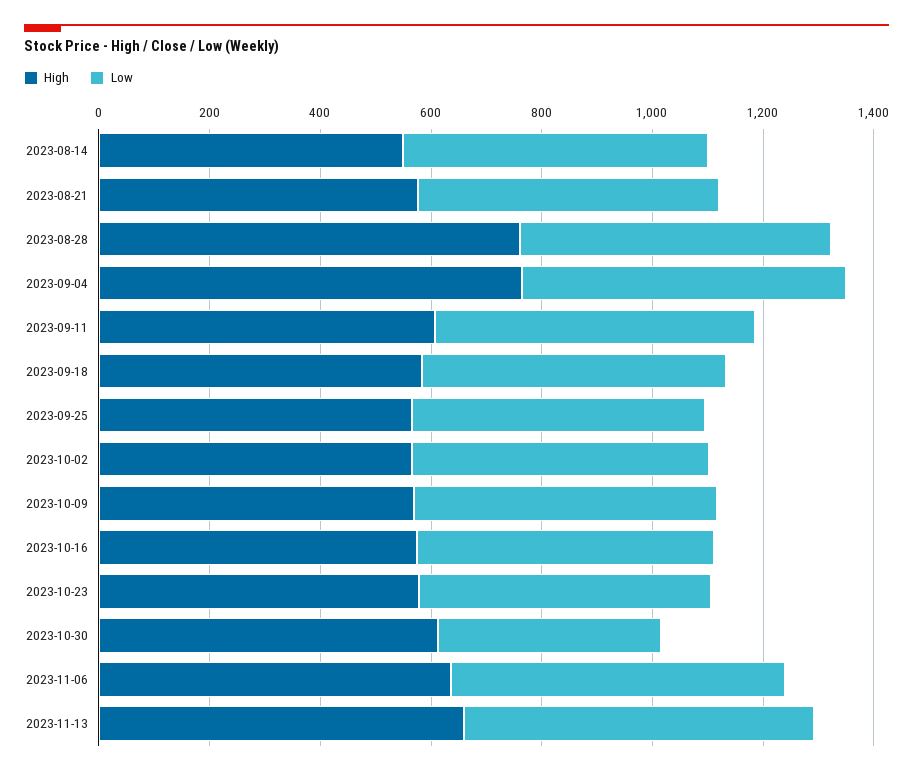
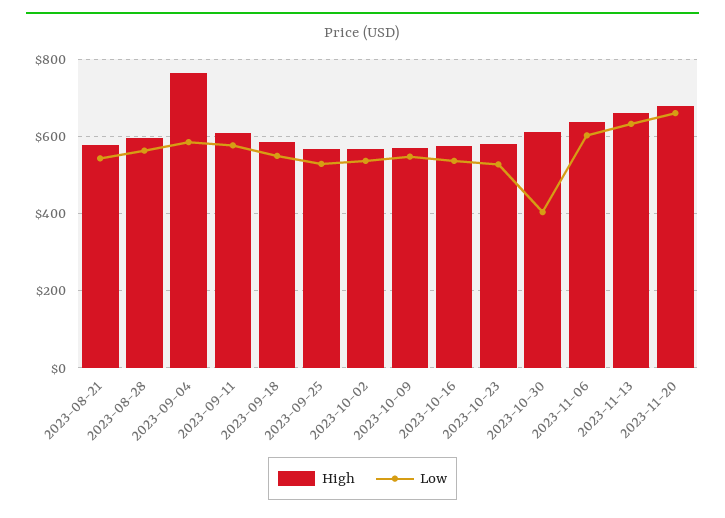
High, 2023-08-14: 550 -> none
Low, 2023-08-14: 550 -> none
High, 2023-08-28: 750 -> 600
High, 2023-11-20: none -> 680
Low, 2023-11-20: none -> 660

